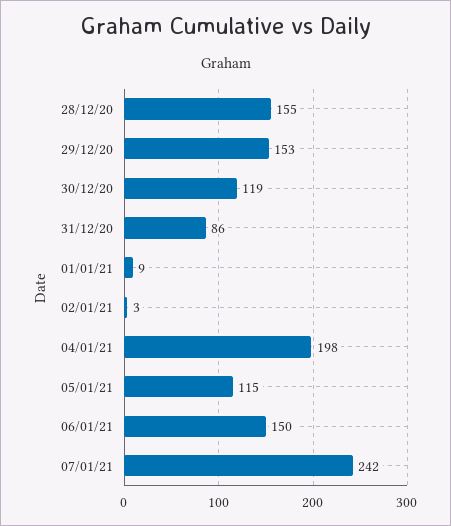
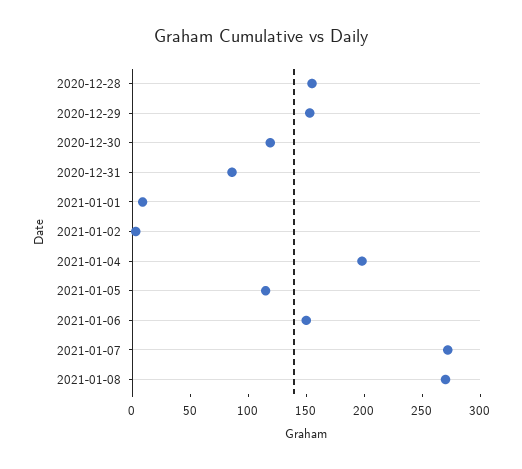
07/01/21: 242 -> 270
2021-01-08: none -> 270

